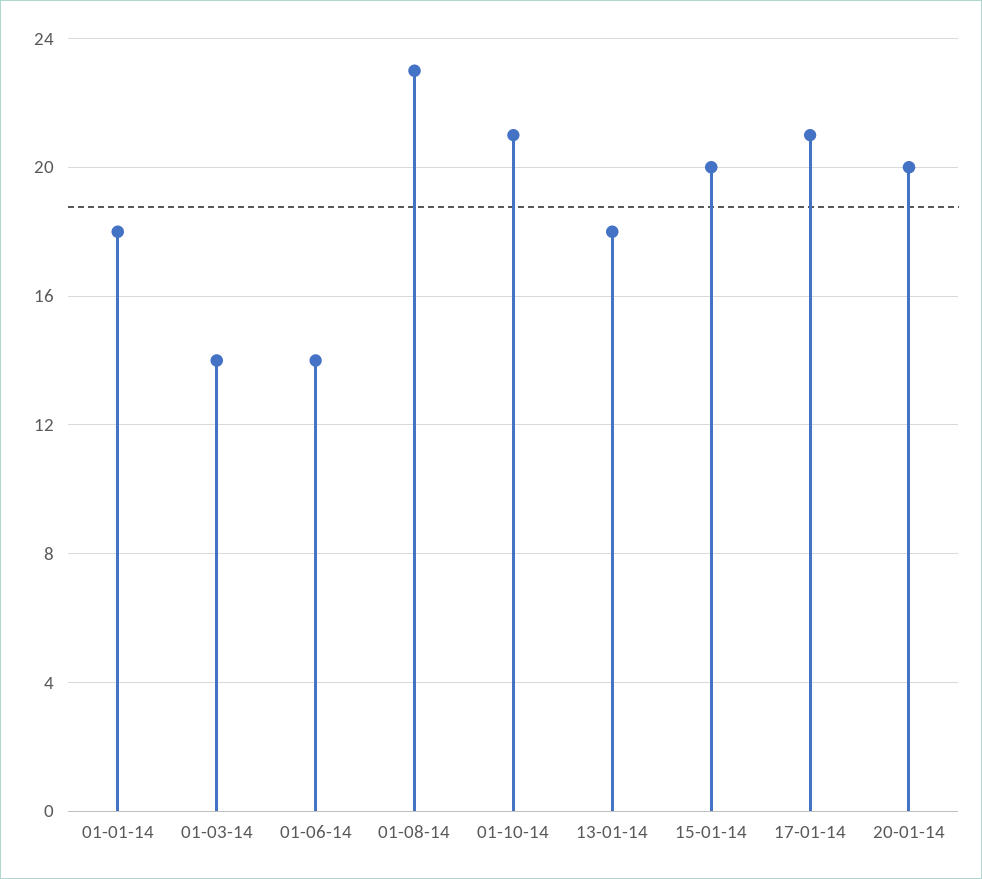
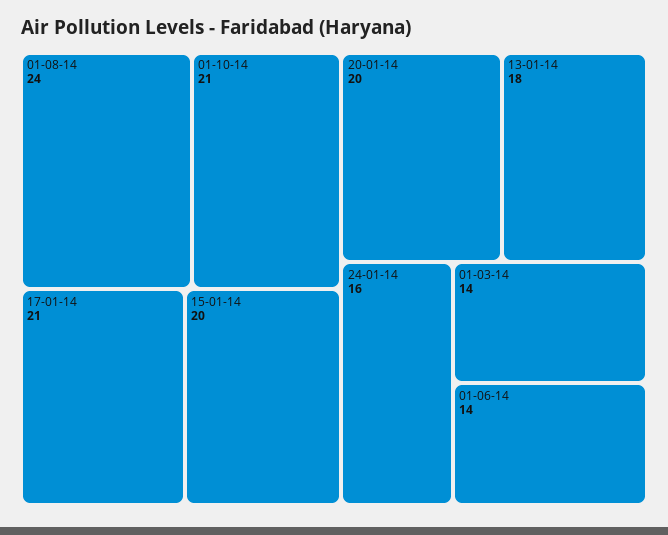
01-01-14: 18 -> none
01-08-14: 23 -> 24
24-01-14: none -> 16

